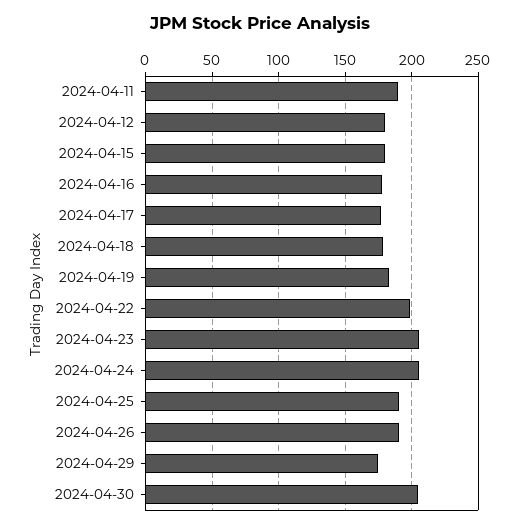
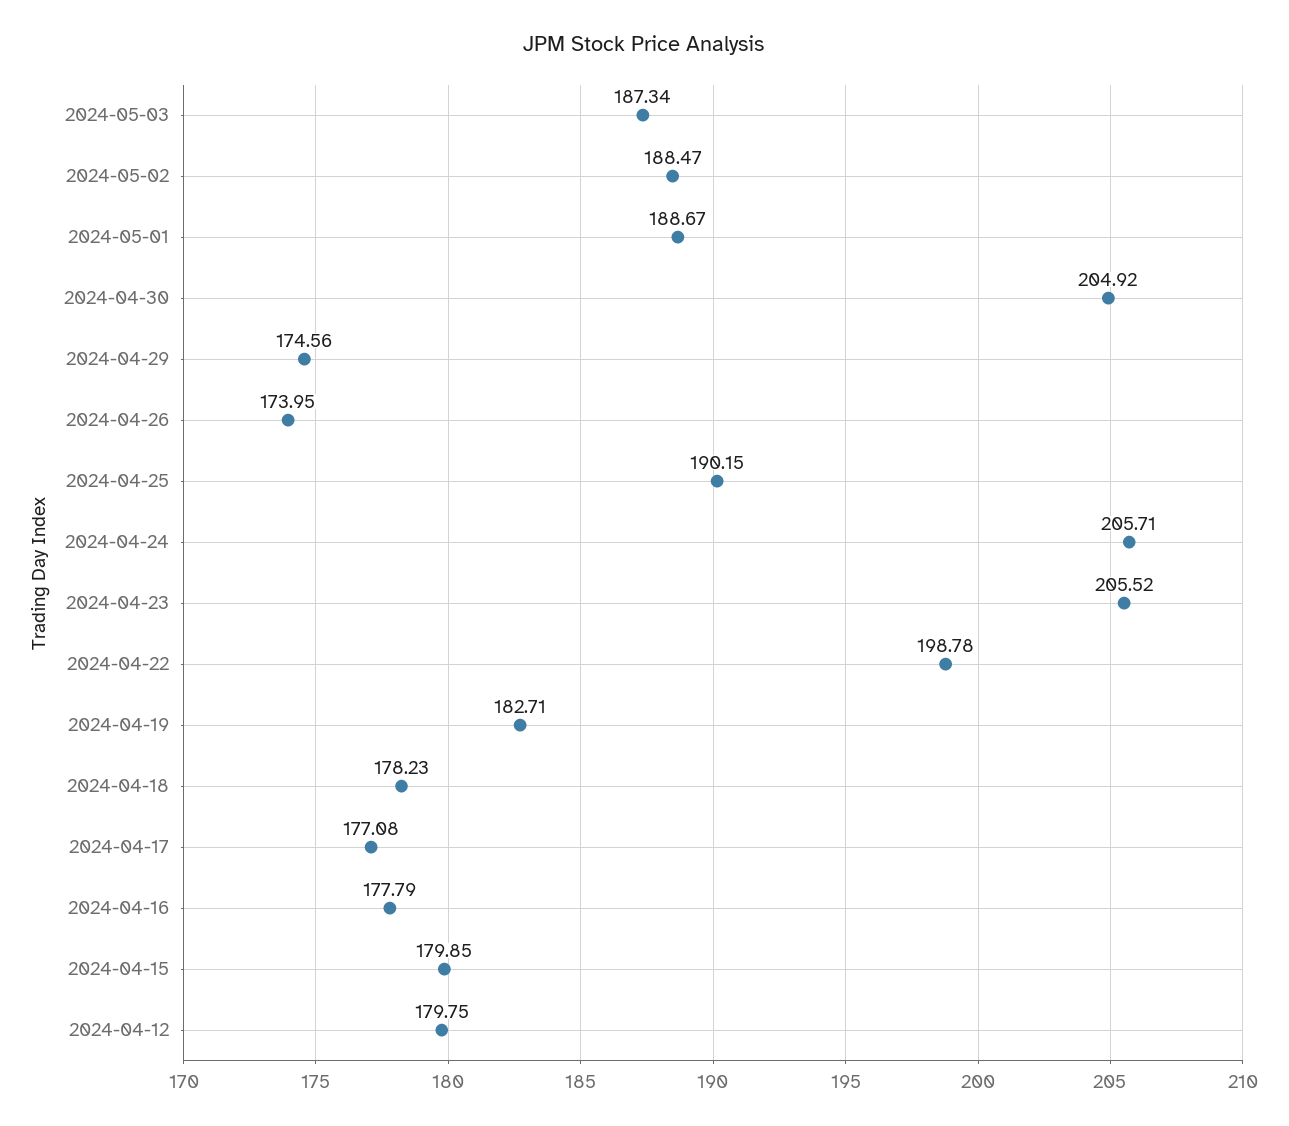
2024-04-11: 190 -> none
2024-04-26: 190 -> 173.95
2024-05-03: none -> 187.34
2024-05-02: none -> 188.47
2024-05-01: none -> 188.67

